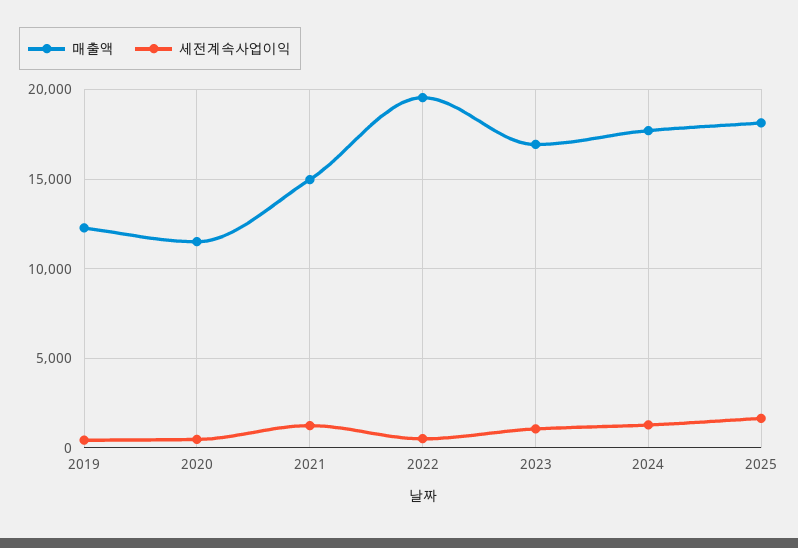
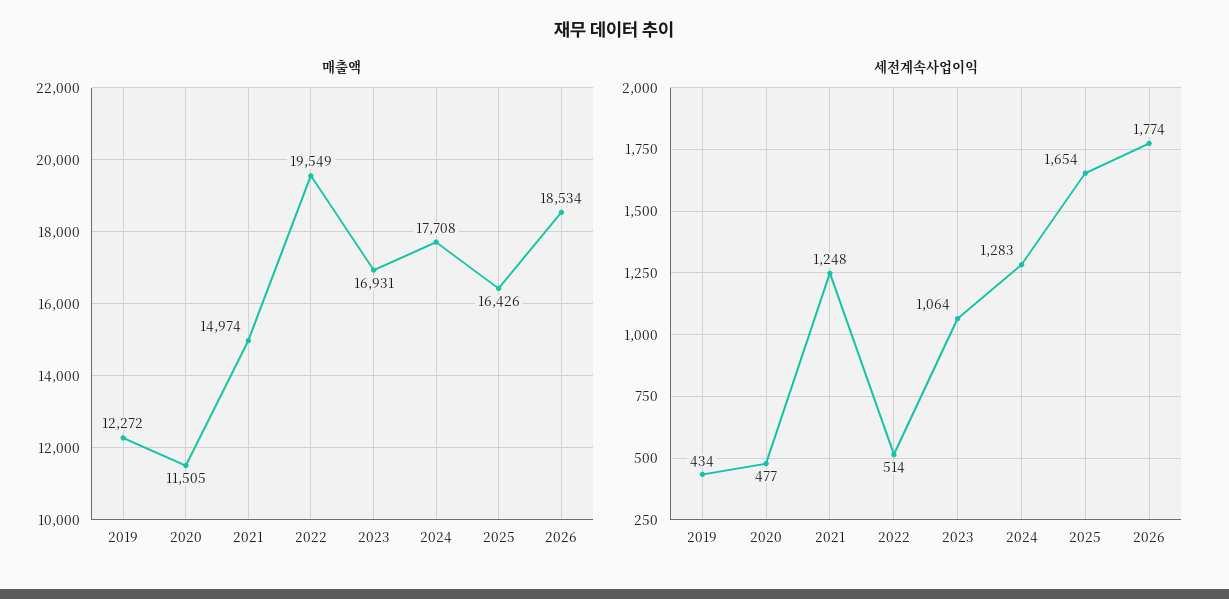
매출액, 2025: 18000 -> 16426
매출액, 2026: none -> 18534
세전계속사업이익, 2026: none -> 1774

